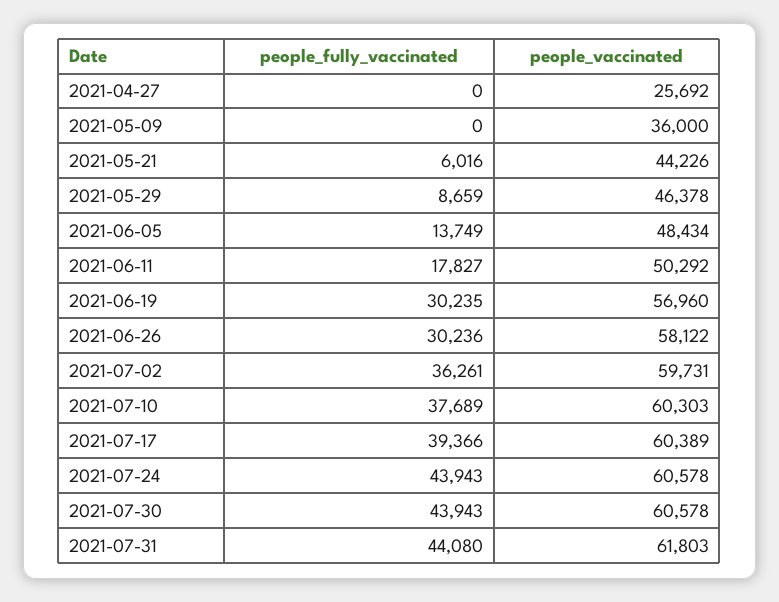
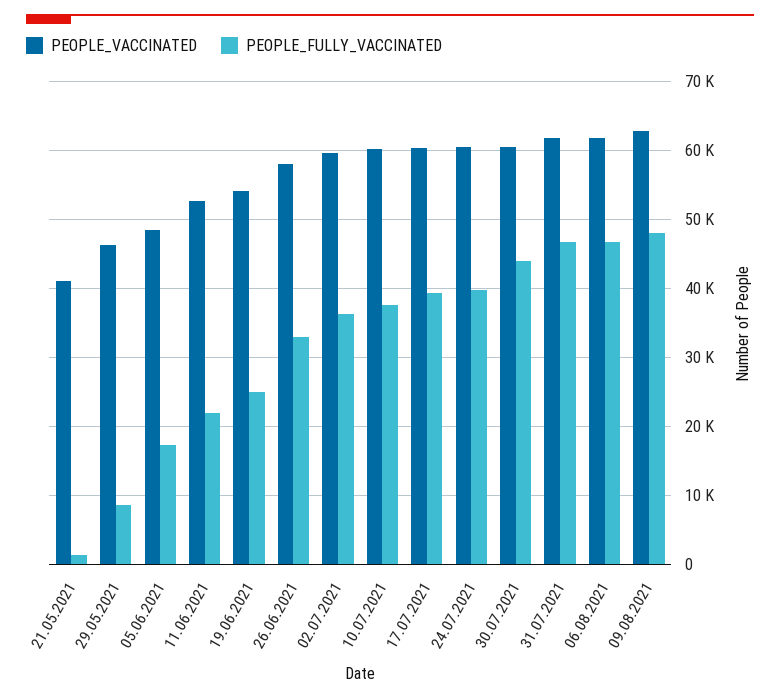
people_fully_vaccinated, 2021-04-27: 0 -> none
people_vaccinated, 2021-04-27: 25692 -> none
people_fully_vaccinated, 2021-05-09: 0 -> none
people_vaccinated, 2021-05-09: 36000 -> none
people_fully_vaccinated, 2021-05-21: 6016 -> 1000
people_vaccinated, 2021-05-21: 44226 -> 41000
people_fully_vaccinated, 2021-06-05: 13749 -> 17000
people_fully_vaccinated, 2021-06-11: 17827 -> 22000
people_vaccinated, 2021-06-11: 50292 -> 53000
people_fully_vaccinated, 2021-06-19: 30235 -> 25000
people_vaccinated, 2021-06-19: 56960 -> 54000
people_fully_vaccinated, 2021-06-26: 30236 -> 33000
people_fully_vaccinated, 2021-07-24: 43943 -> 40000
people_fully_vaccinated, 2021-07-31: 44080 -> 47000
people_vaccinated, 06.08.2021: none -> 62000
people_fully_vaccinated, 06.08.2021: none -> 47000
people_vaccinated, 09.08.2021: none -> 63000
people_fully_vaccinated, 09.08.2021: none -> 48000

